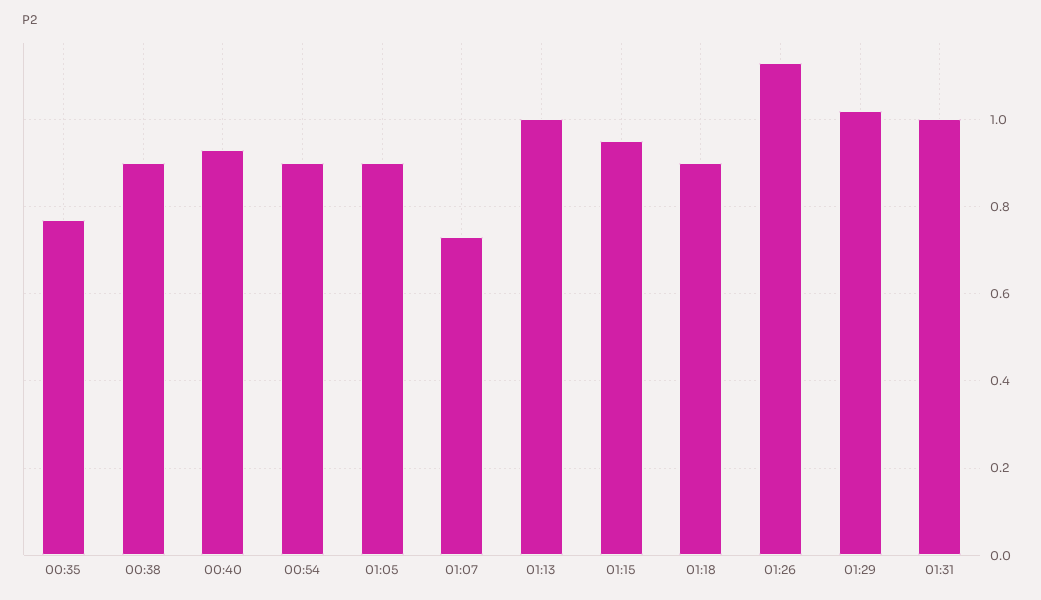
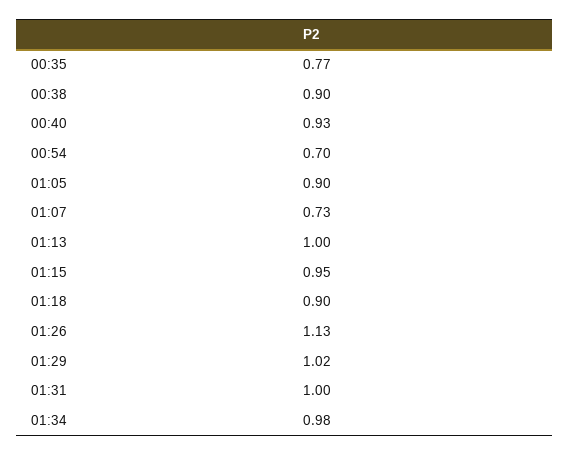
00:54: 0.9 -> 0.7
01:34: none -> 0.98

